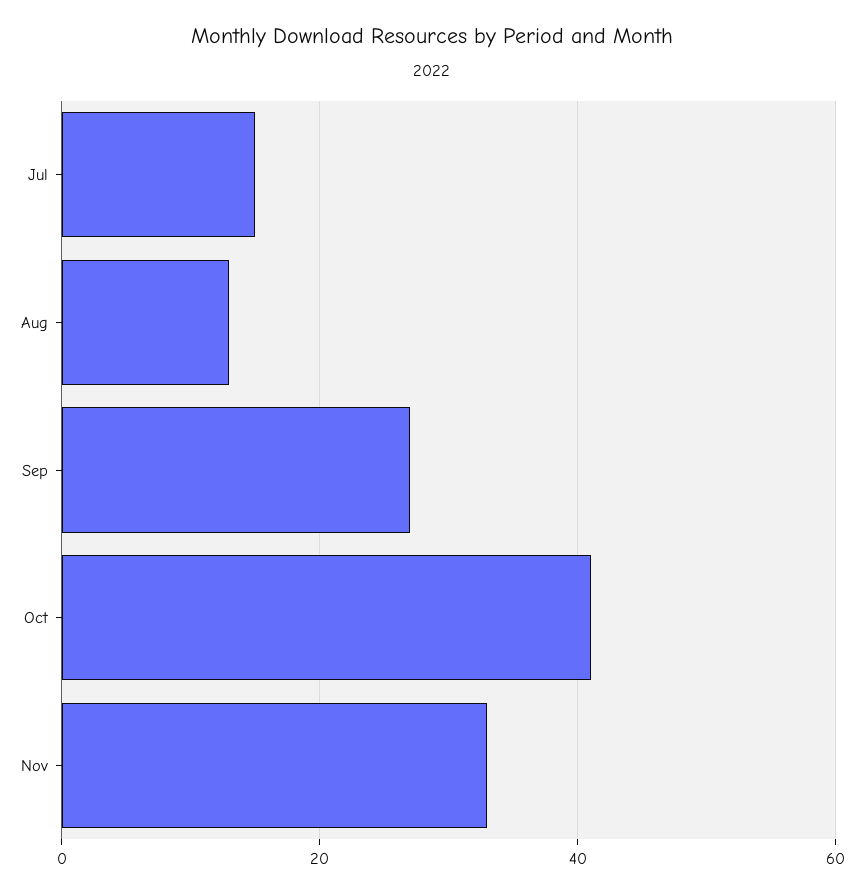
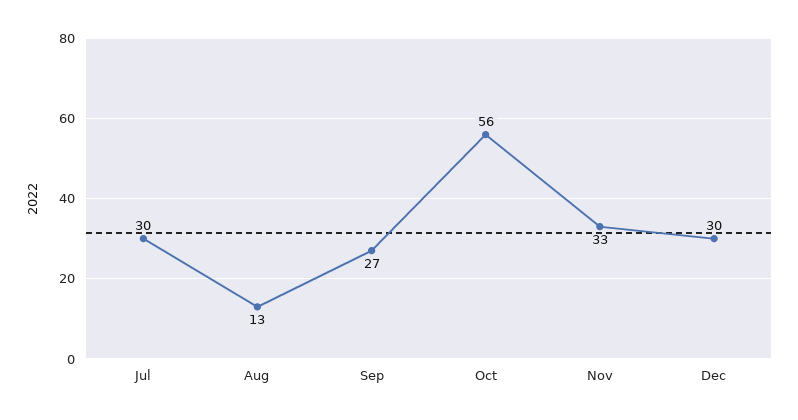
Jul: 15 -> 30
Oct: 40 -> 56
Dec: none -> 30

